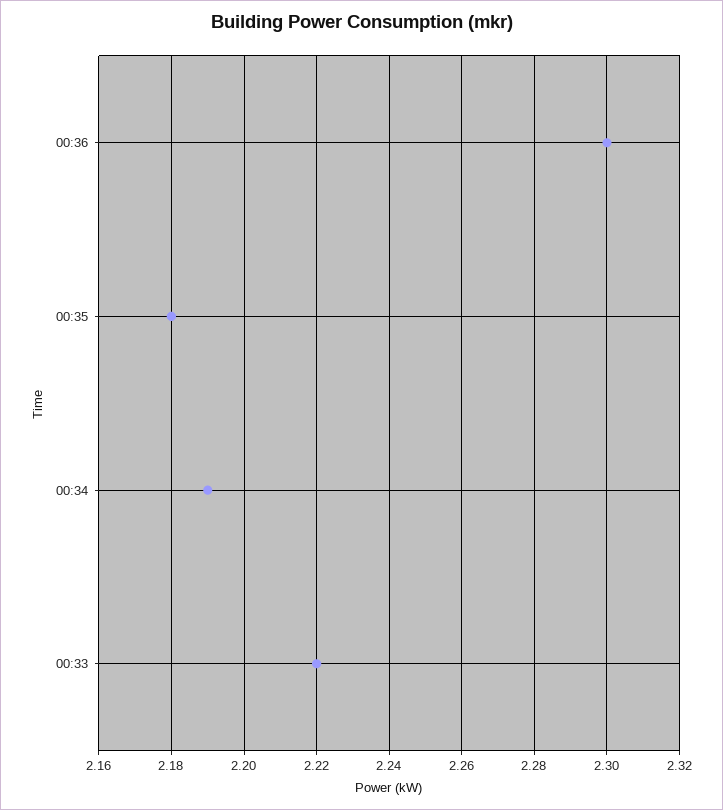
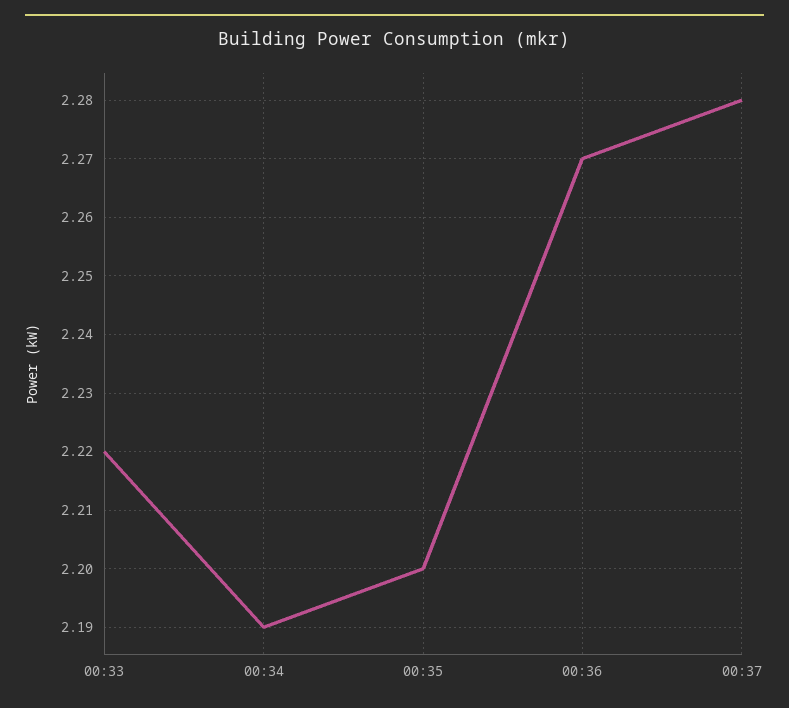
00:36: 2.3 -> 2.27
00:35: 2.18 -> 2.2
00:37: none -> 2.28

